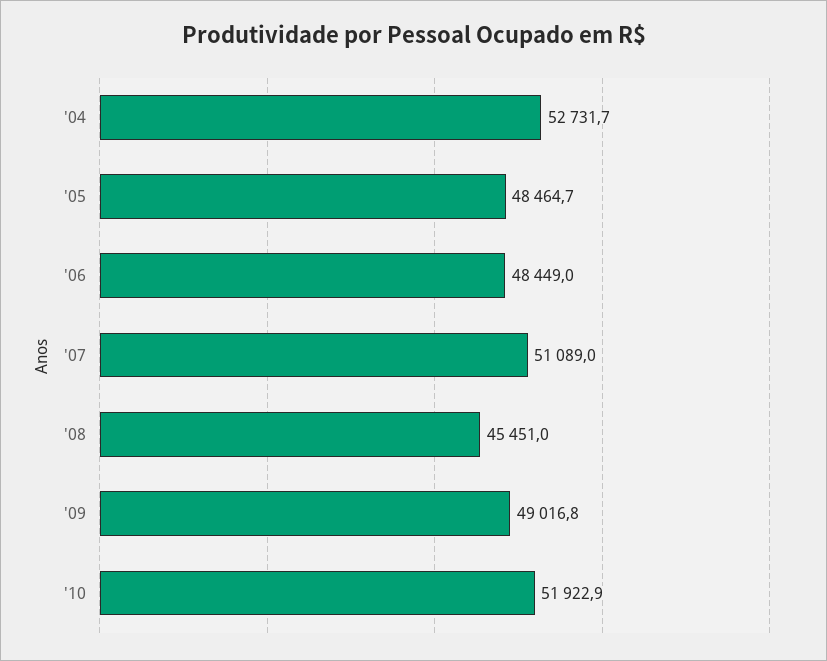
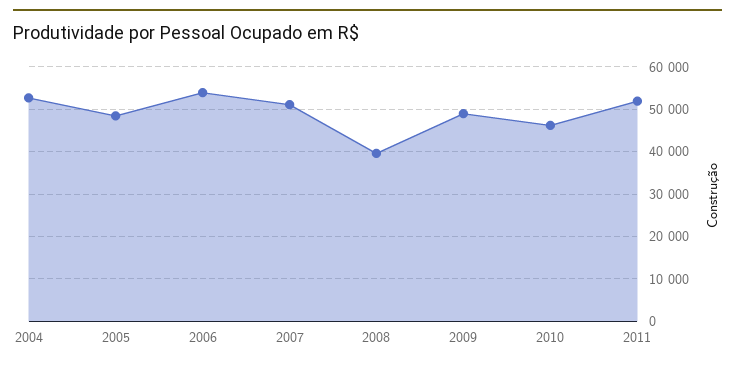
'06: 48449 -> 54000
'08: 45451 -> 40000
'10: 51922.9 -> 46000
2011: none -> 52000

